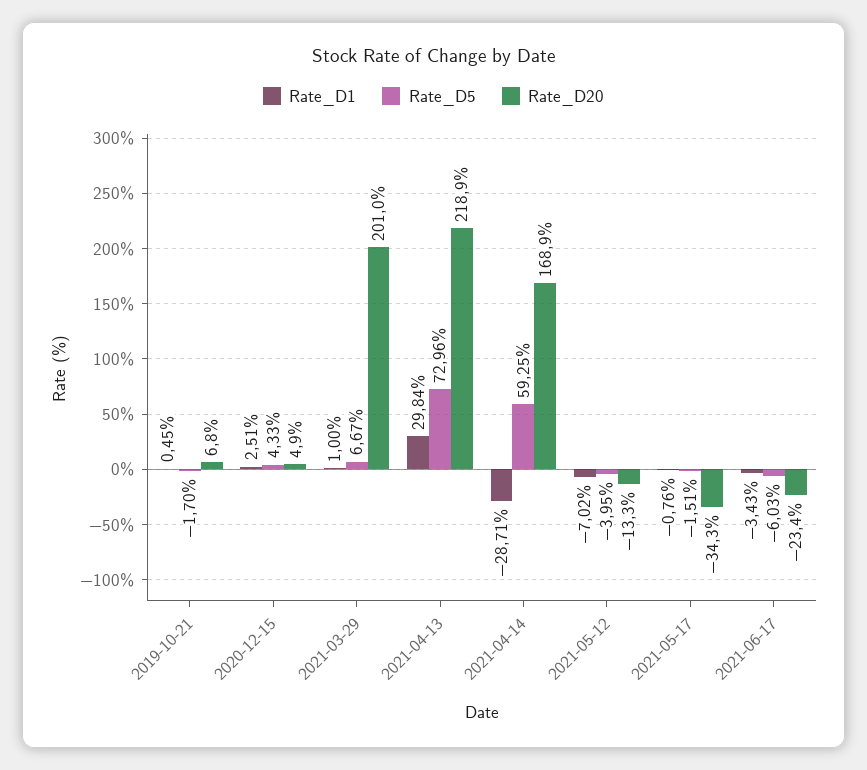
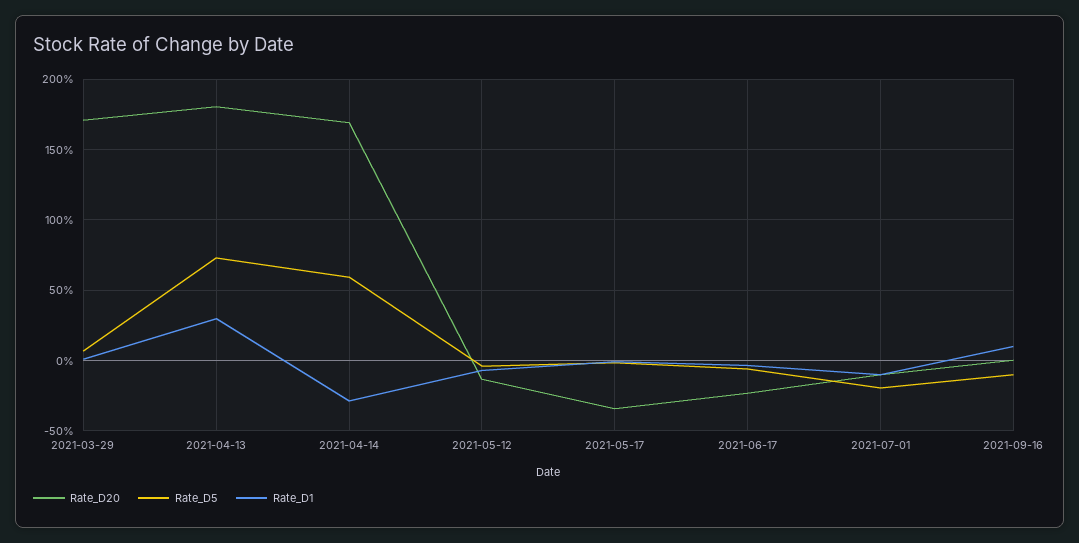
Rate_D1, 2019-10-21: 0.45 -> none
Rate_D5, 2019-10-21: -1.7 -> none
Rate_D20, 2019-10-21: 6.8 -> none
Rate_D1, 2020-12-15: 2.51 -> none
Rate_D5, 2020-12-15: 4.33 -> none
Rate_D20, 2020-12-15: 4.9 -> none
Rate_D20, 2021-03-29: 201 -> 170
Rate_D20, 2021-04-13: 218.9 -> 180
Rate_D20, 2021-07-01: none -> -10
Rate_D5, 2021-07-01: none -> -20
Rate_D1, 2021-07-01: none -> -10
Rate_D20, 2021-09-16: none -> 0
Rate_D5, 2021-09-16: none -> -10
Rate_D1, 2021-09-16: none -> 10

